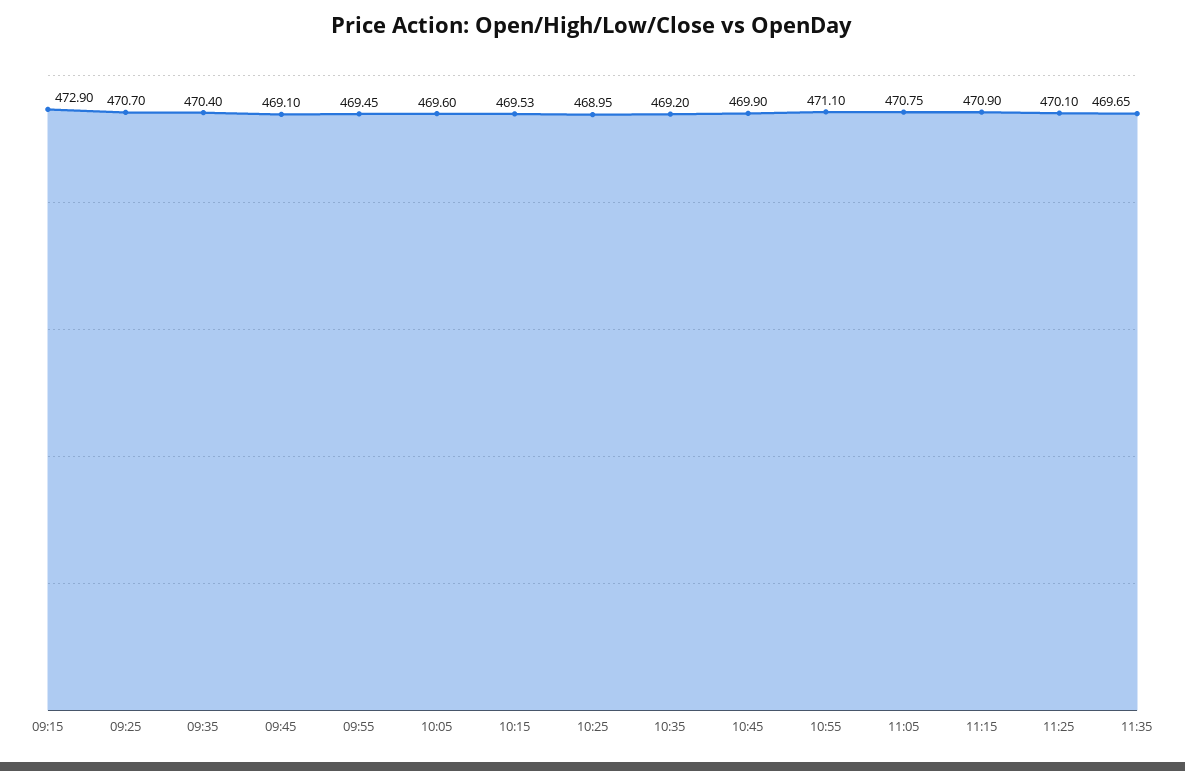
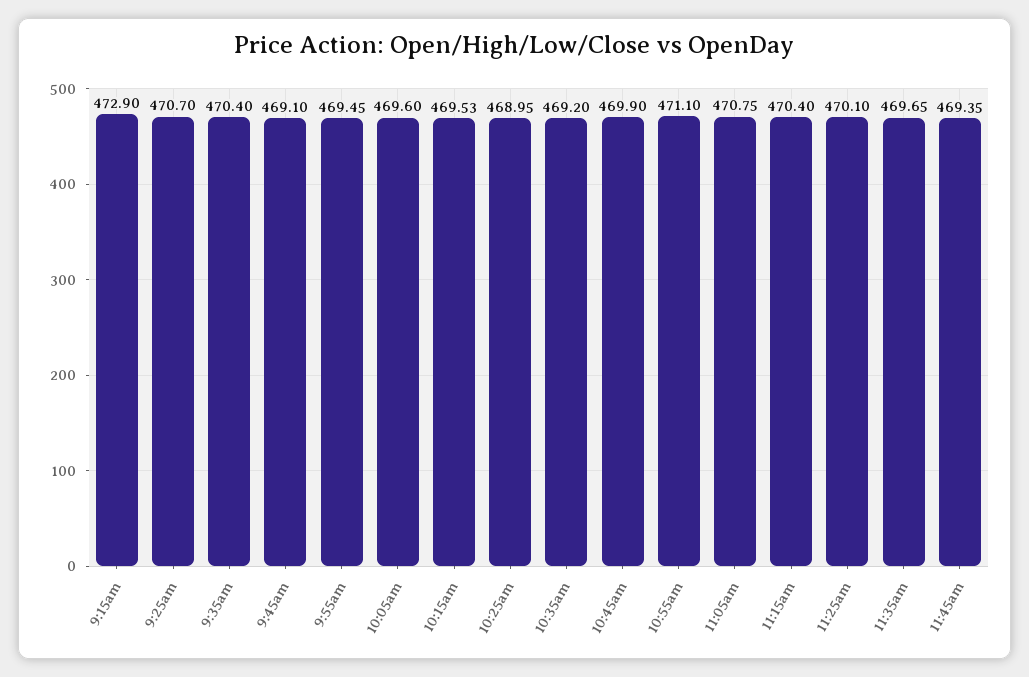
11:15: 470.9 -> 470.4
11:45am: none -> 469.35

